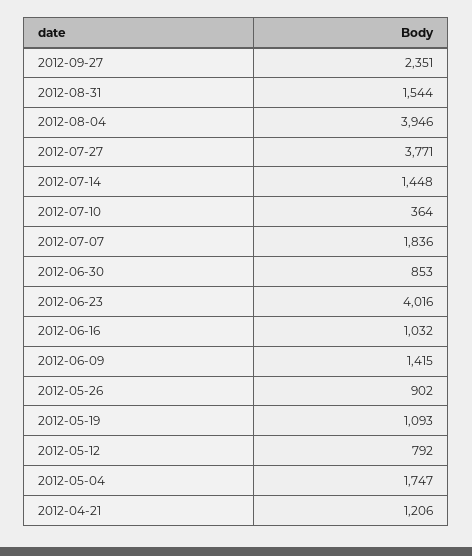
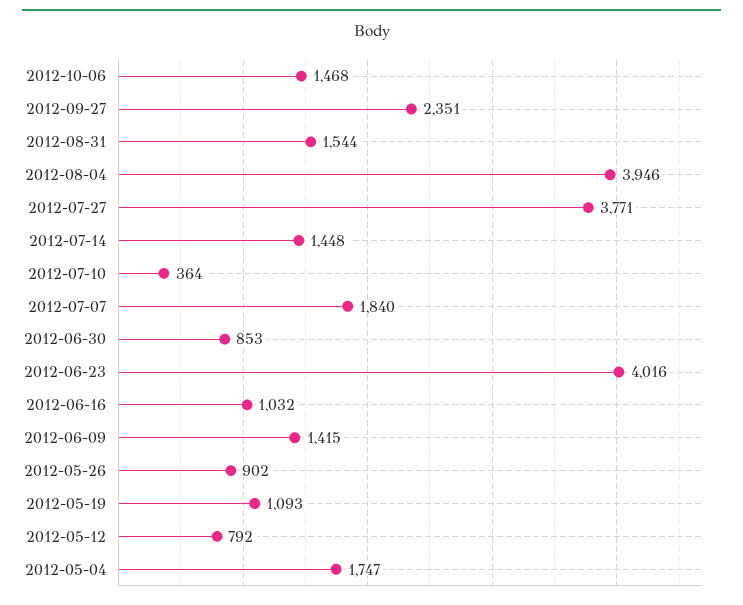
2012-07-07: 1836 -> 1840
2012-04-21: 1206 -> none
2012-10-06: none -> 1468

